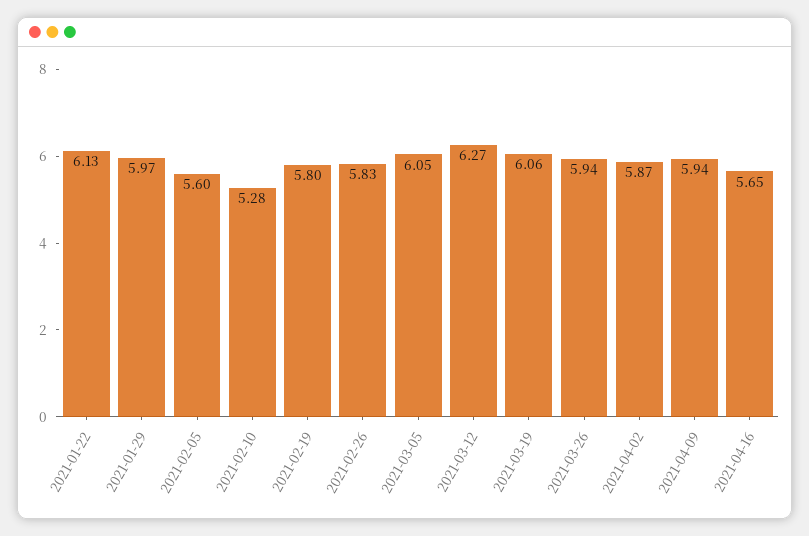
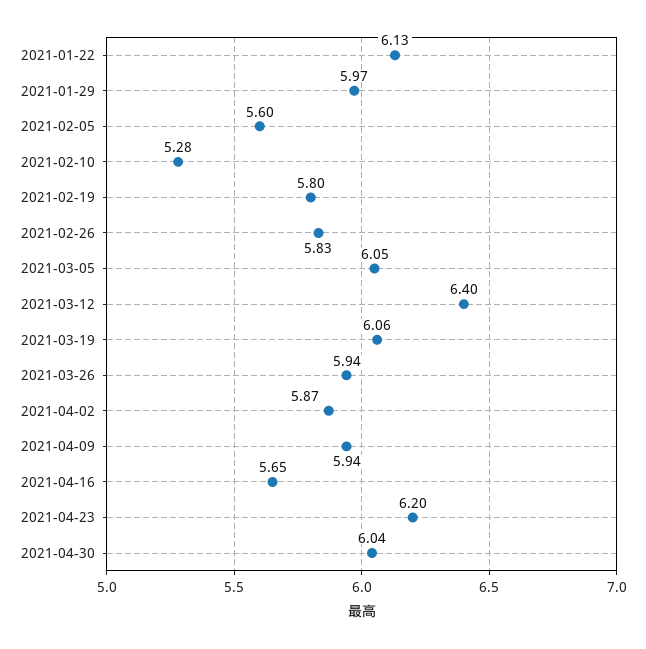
2021-03-12: 6.27 -> 6.4
2021-04-23: none -> 6.2
2021-04-30: none -> 6.04

